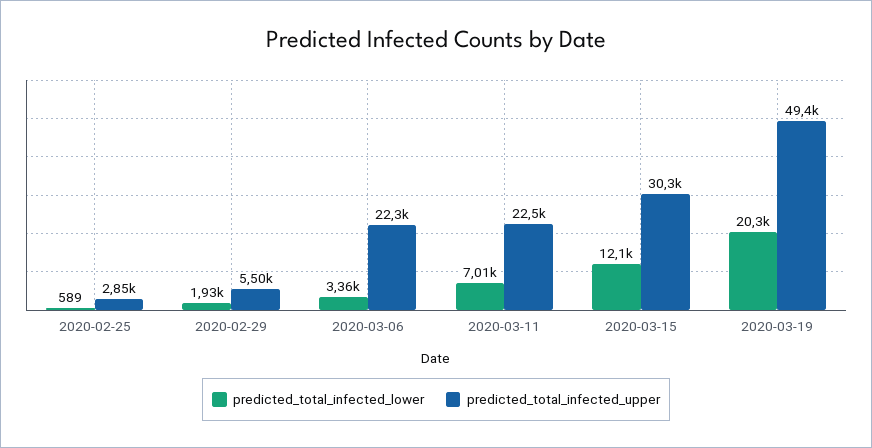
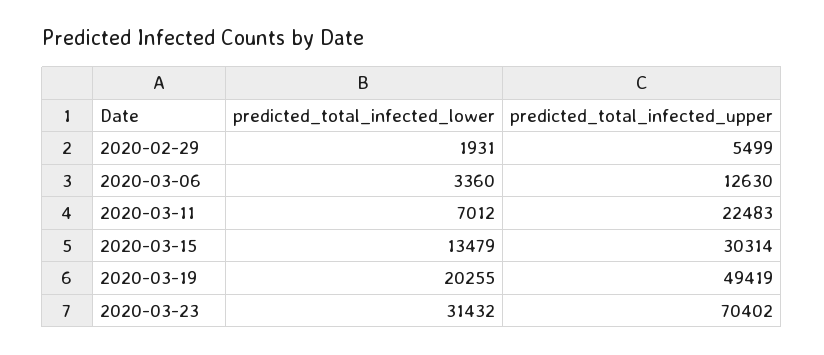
predicted_total_infected_lower, 2020-02-25: 589 -> none
predicted_total_infected_upper, 2020-02-25: 2850 -> none
predicted_total_infected_upper, 2020-03-06: 22300 -> 12630
predicted_total_infected_lower, 2020-03-15: 12100 -> 13479
predicted_total_infected_lower, 2020-03-23: none -> 31432
predicted_total_infected_upper, 2020-03-23: none -> 70402

